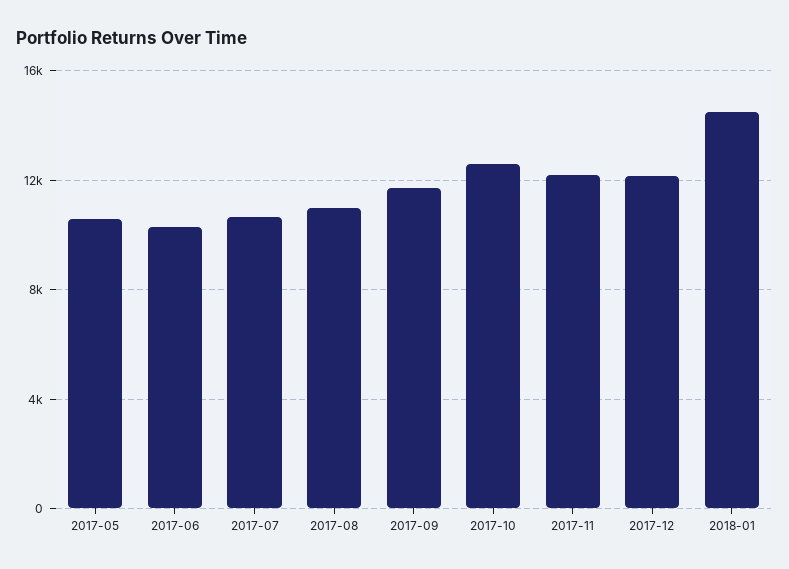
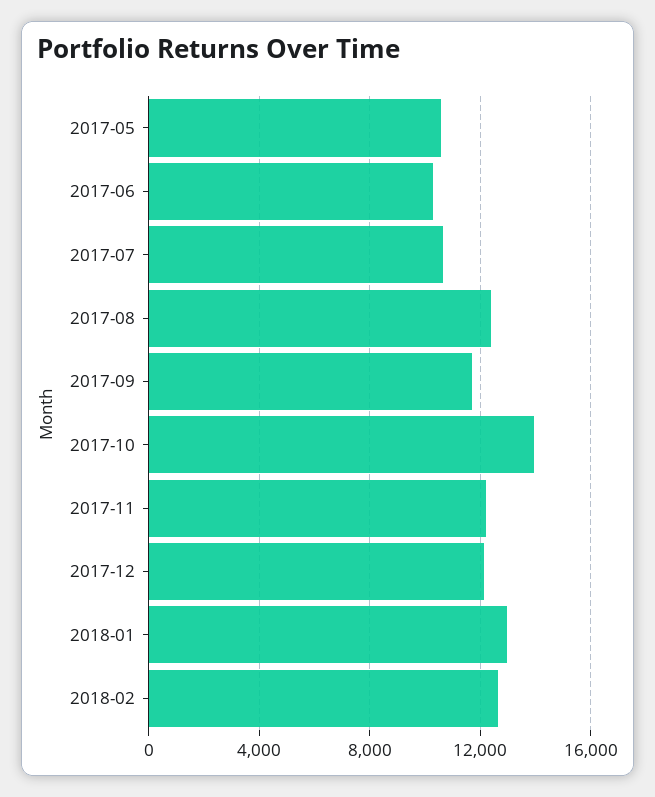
2017-08: 11000 -> 12500
2017-10: 12500 -> 14000
2018-01: 14500 -> 13000
2018-02: none -> 12500

